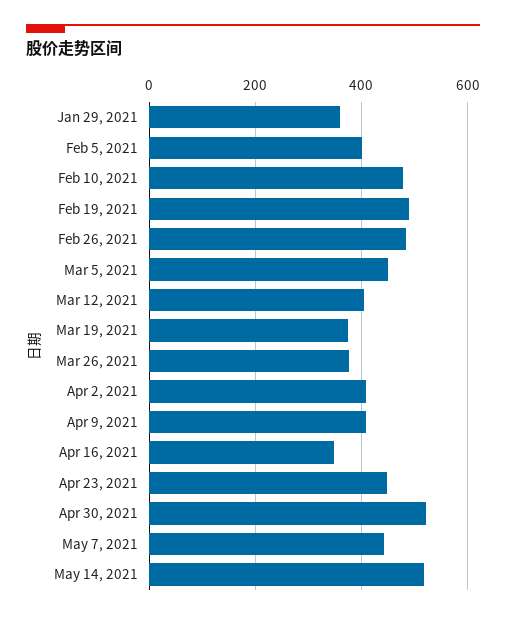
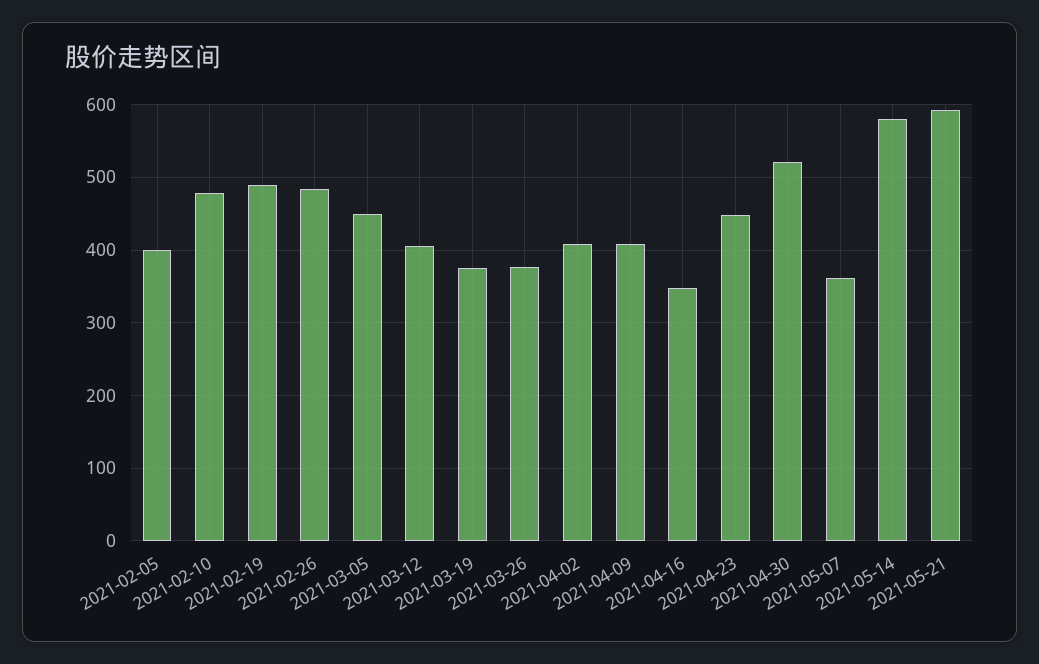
Jan 29, 2021: 360 -> none
May 7, 2021: 440 -> 360
May 14, 2021: 520 -> 580
2021-05-21: none -> 590

